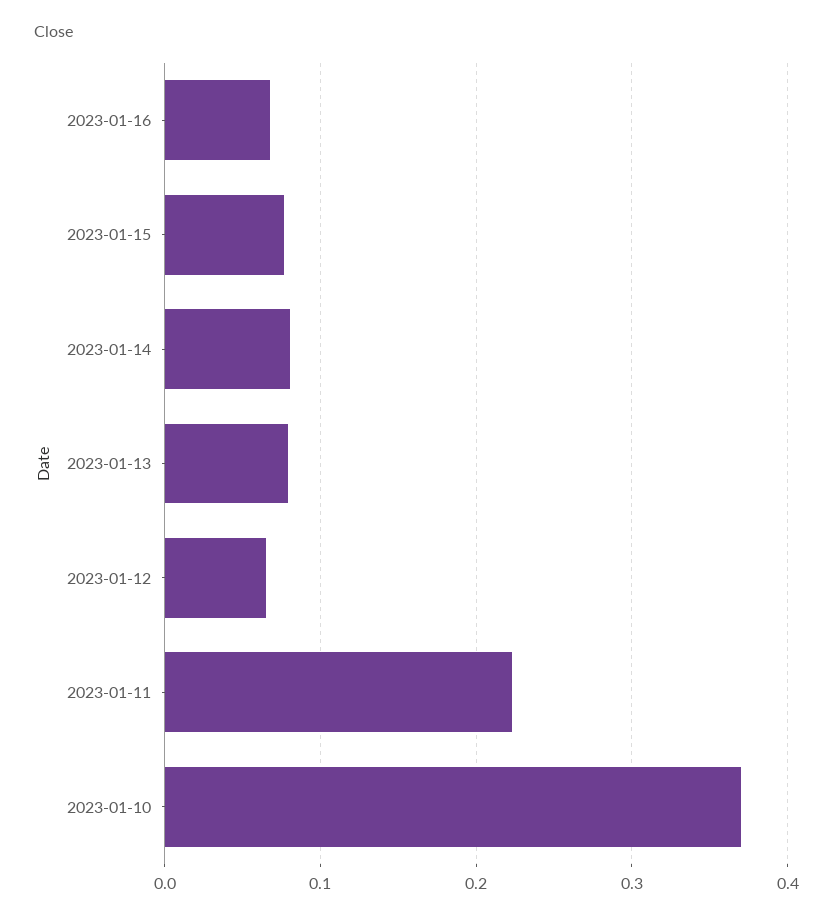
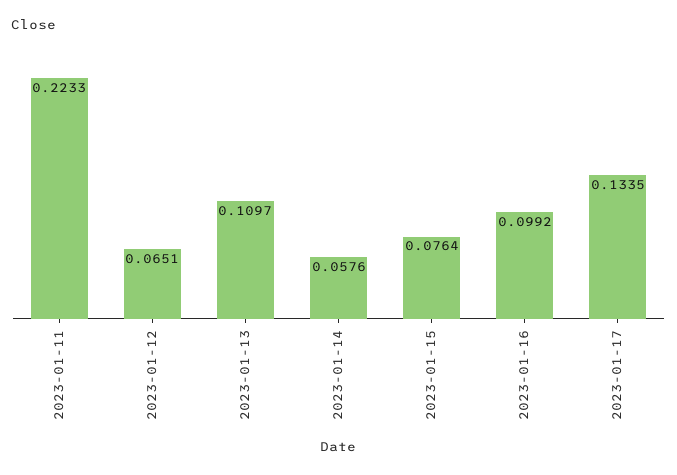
2023-01-16: 0.07 -> 0.0992
2023-01-14: 0.08 -> 0.0576
2023-01-13: 0.08 -> 0.1097
2023-01-10: 0.37 -> none
2023-01-17: none -> 0.1335

